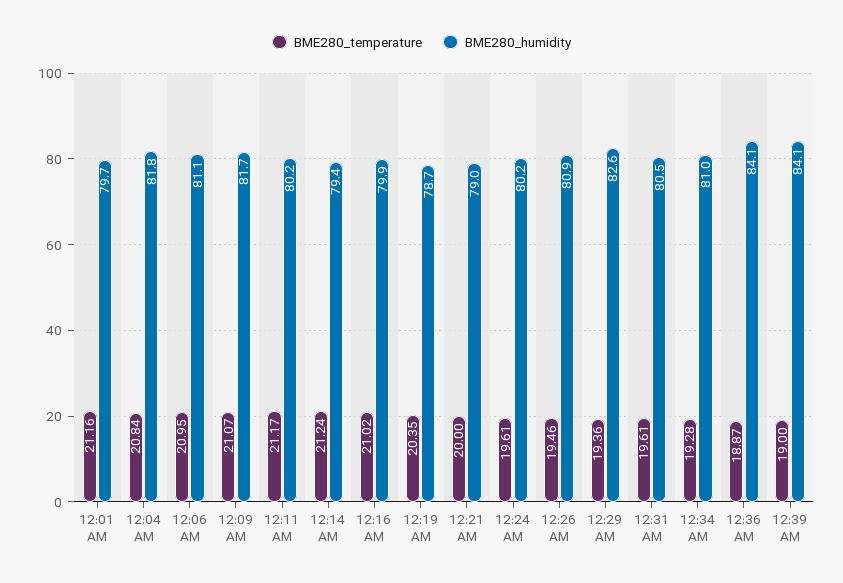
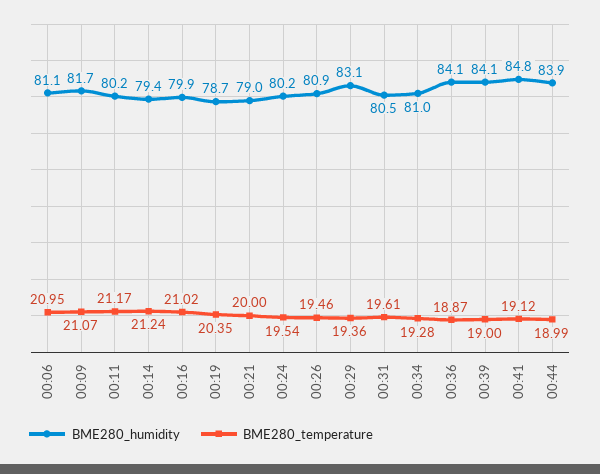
BME280_temperature, 12:01 AM: 21.16 -> none
BME280_humidity, 12:01 AM: 79.7 -> none
BME280_temperature, 12:04 AM: 20.84 -> none
BME280_humidity, 12:04 AM: 81.8 -> none
BME280_temperature, 12:24 AM: 19.61 -> 19.54
BME280_humidity, 12:29 AM: 82.6 -> 83.1
BME280_humidity, 00:41: none -> 84.8
BME280_temperature, 00:41: none -> 19.12
BME280_humidity, 00:44: none -> 83.9
BME280_temperature, 00:44: none -> 18.99

